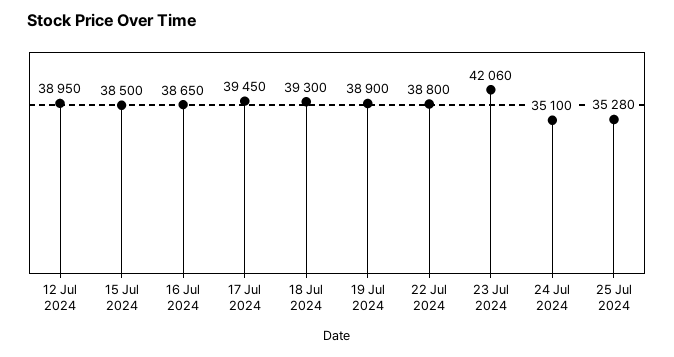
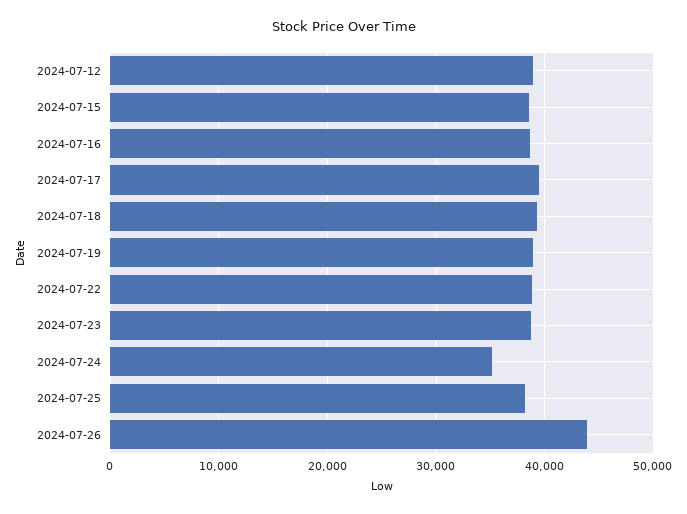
23 Jul 2024: 42060 -> 39000
25 Jul 2024: 35280 -> 38000
2024-07-26: none -> 44000

